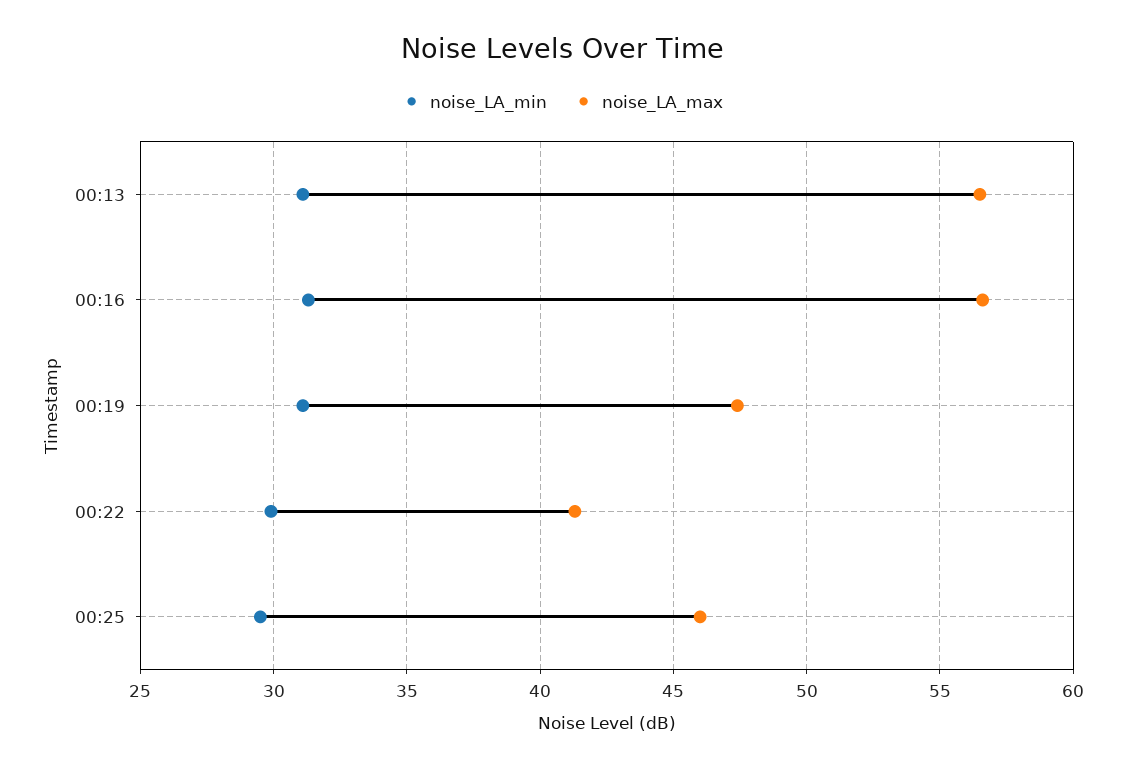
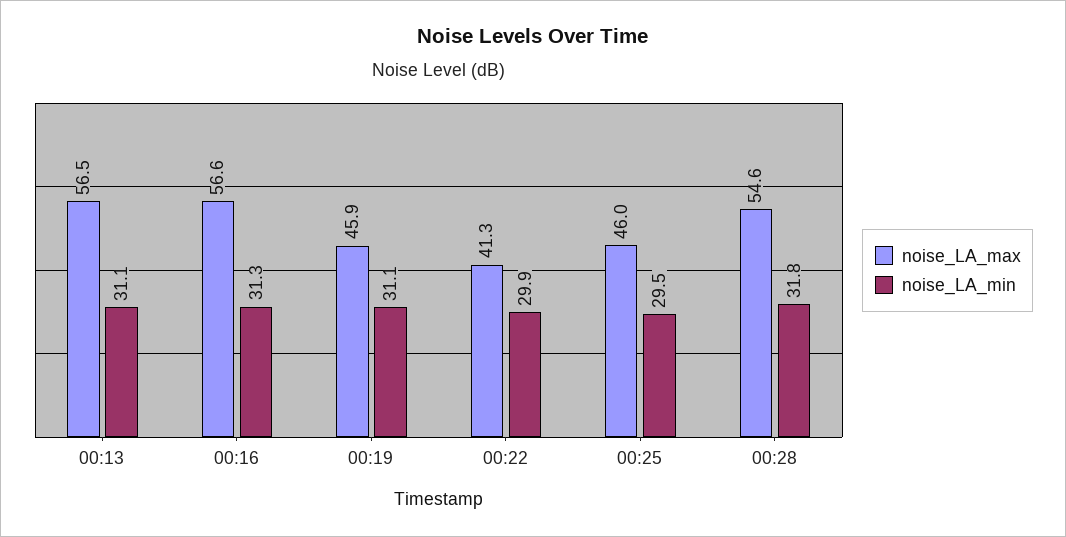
noise_LA_max, 00:19: 47.5 -> 45.9
noise_LA_max, 00:28: none -> 54.6
noise_LA_min, 00:28: none -> 31.8

